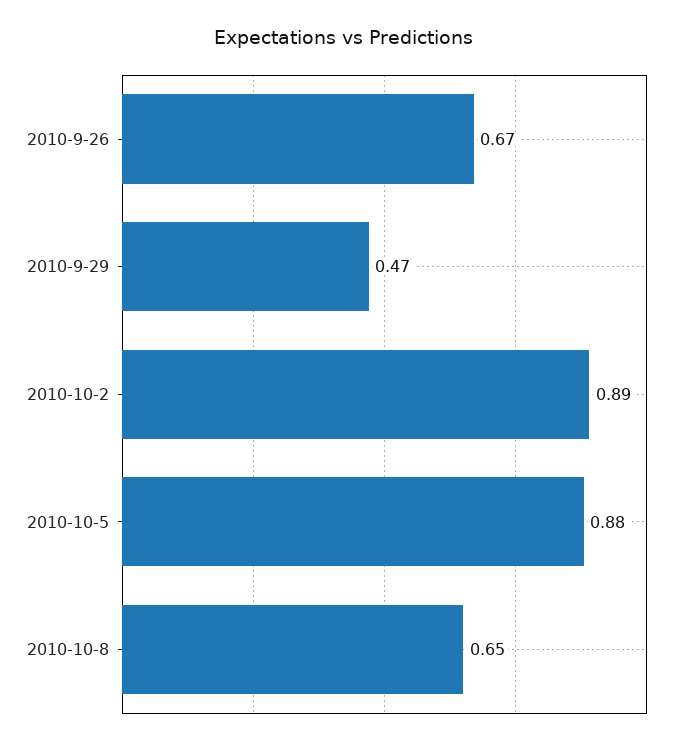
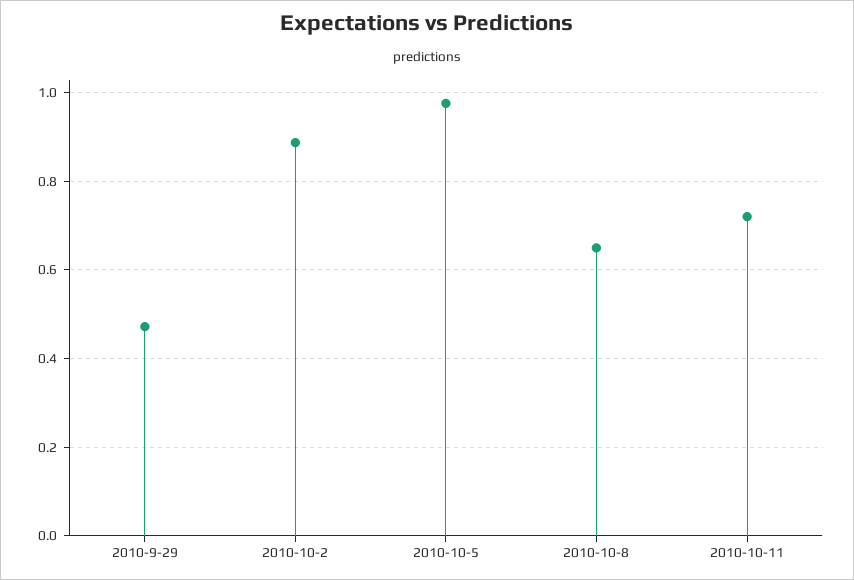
2010-9-26: 0.67 -> none
2010-10-5: 0.88 -> 0.98
2010-10-11: none -> 0.72

